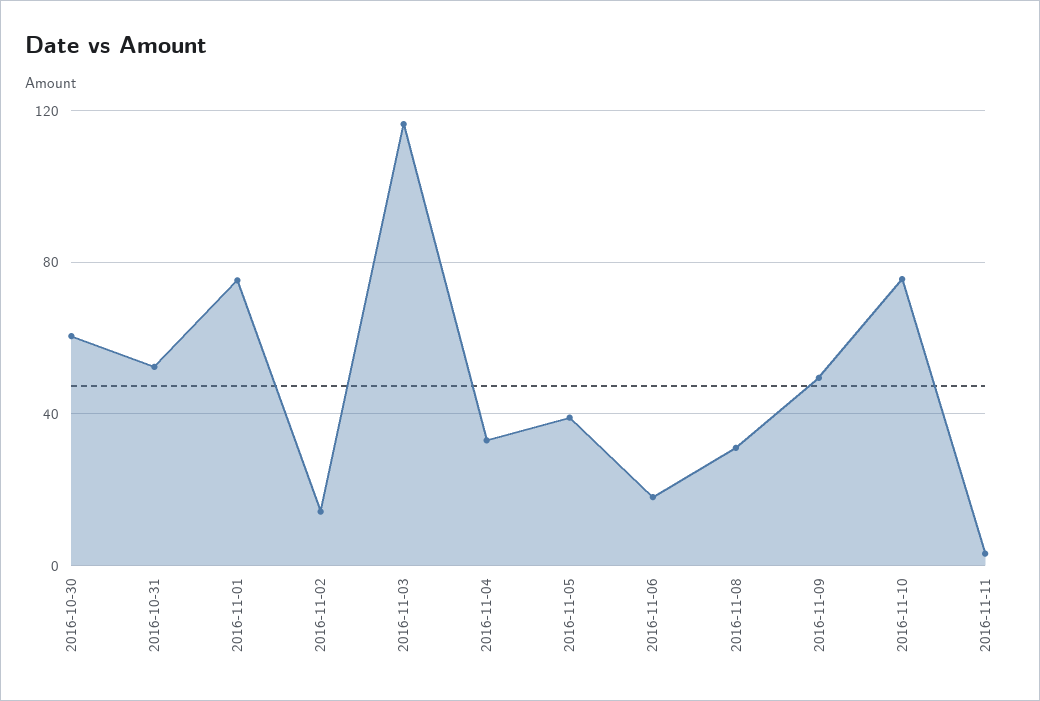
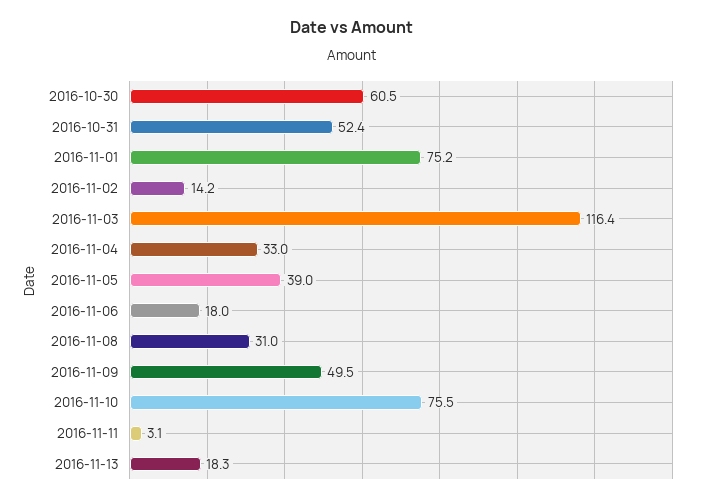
2016-11-13: none -> 18.3

